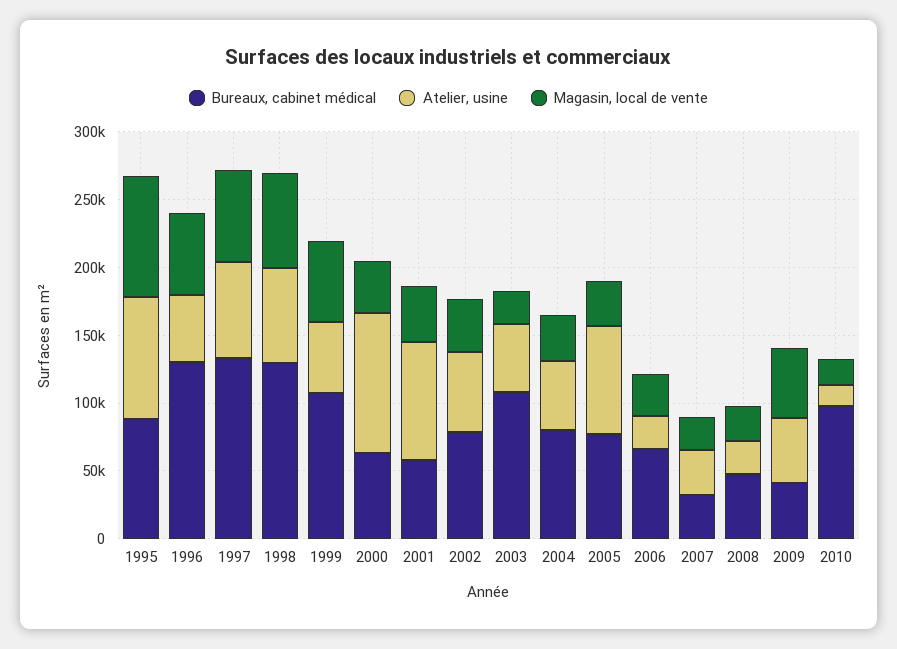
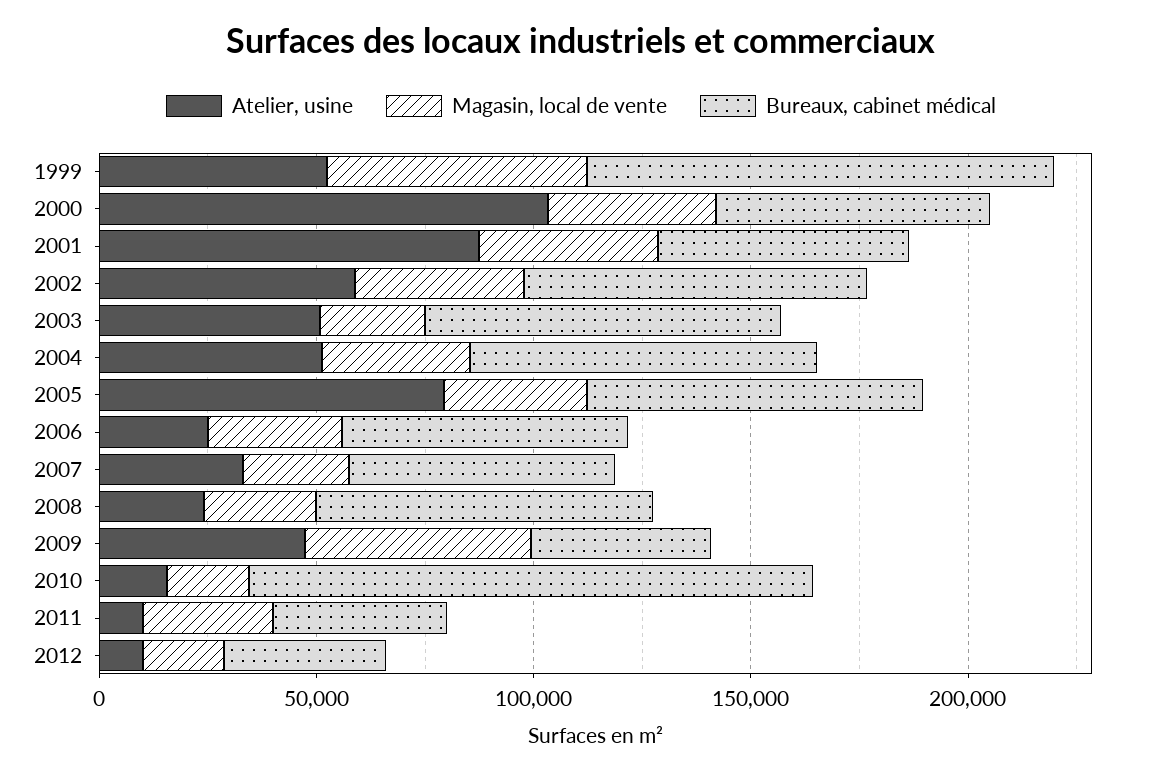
Bureaux, cabinet médical, 1995: 90000 -> none
Atelier, usine, 1995: 90000 -> none
Magasin, local de vente, 1995: 90000 -> none
Bureaux, cabinet médical, 1996: 130000 -> none
Atelier, usine, 1996: 50000 -> none
Magasin, local de vente, 1996: 60000 -> none
Bureaux, cabinet médical, 1997: 130000 -> none
Atelier, usine, 1997: 70000 -> none
Magasin, local de vente, 1997: 70000 -> none
Bureaux, cabinet médical, 1998: 130000 -> none
Atelier, usine, 1998: 70000 -> none
Magasin, local de vente, 1998: 70000 -> none
Bureaux, cabinet médical, 2003: 110000 -> 80000
Bureaux, cabinet médical, 2007: 30000 -> 60000
Bureaux, cabinet médical, 2008: 50000 -> 80000
Bureaux, cabinet médical, 2010: 100000 -> 130000
Atelier, usine, 2011: none -> 10000
Magasin, local de vente, 2011: none -> 30000
Bureaux, cabinet médical, 2011: none -> 40000
Atelier, usine, 2012: none -> 10000
Magasin, local de vente, 2012: none -> 20000
Bureaux, cabinet médical, 2012: none -> 40000

